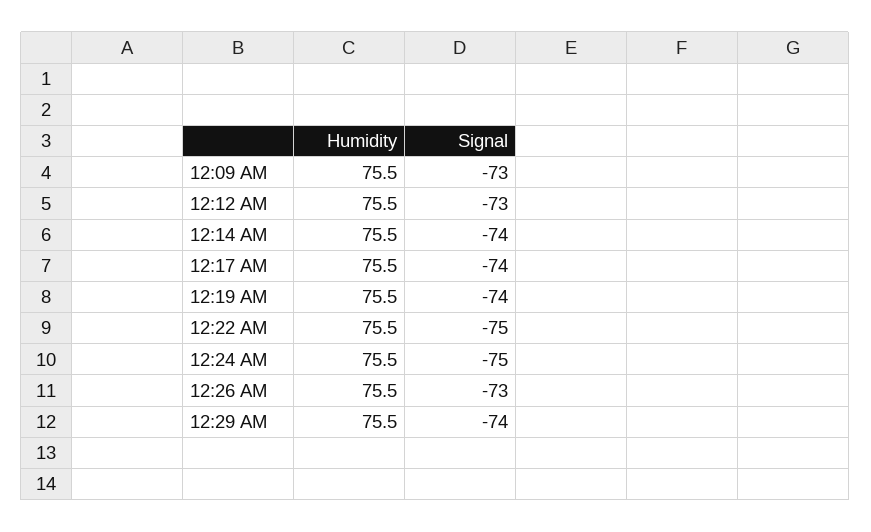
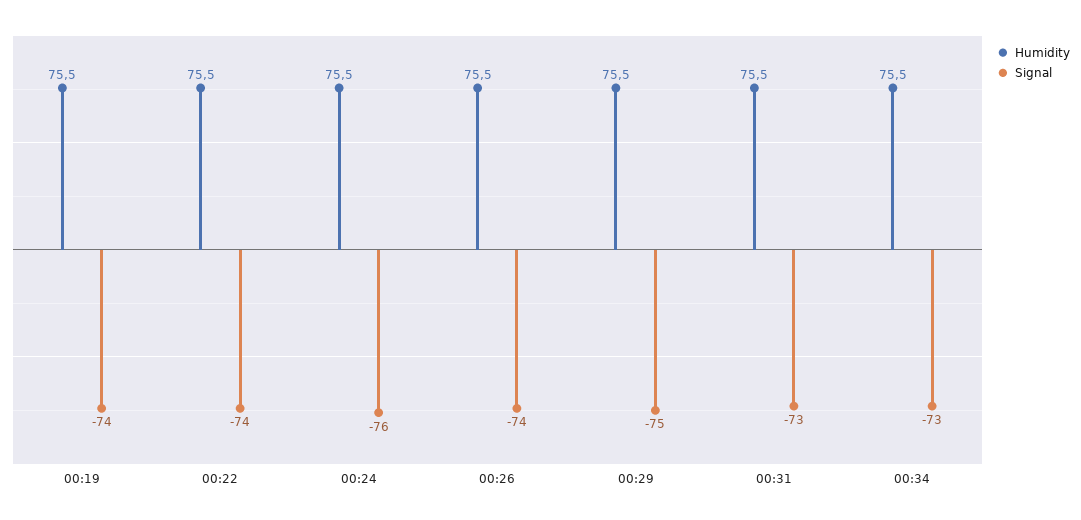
Humidity, 12:09 AM: 75.5 -> none
Signal, 12:09 AM: -73 -> none
Humidity, 12:12 AM: 75.5 -> none
Signal, 12:12 AM: -73 -> none
Humidity, 12:14 AM: 75.5 -> none
Signal, 12:14 AM: -74 -> none
Humidity, 12:17 AM: 75.5 -> none
Signal, 12:17 AM: -74 -> none
Signal, 12:22 AM: -75 -> -74
Signal, 12:24 AM: -75 -> -76
Signal, 12:26 AM: -73 -> -74
Signal, 12:29 AM: -74 -> -75
Humidity, 00:31: none -> 75.5
Signal, 00:31: none -> -73
Humidity, 00:34: none -> 75.5
Signal, 00:34: none -> -73

